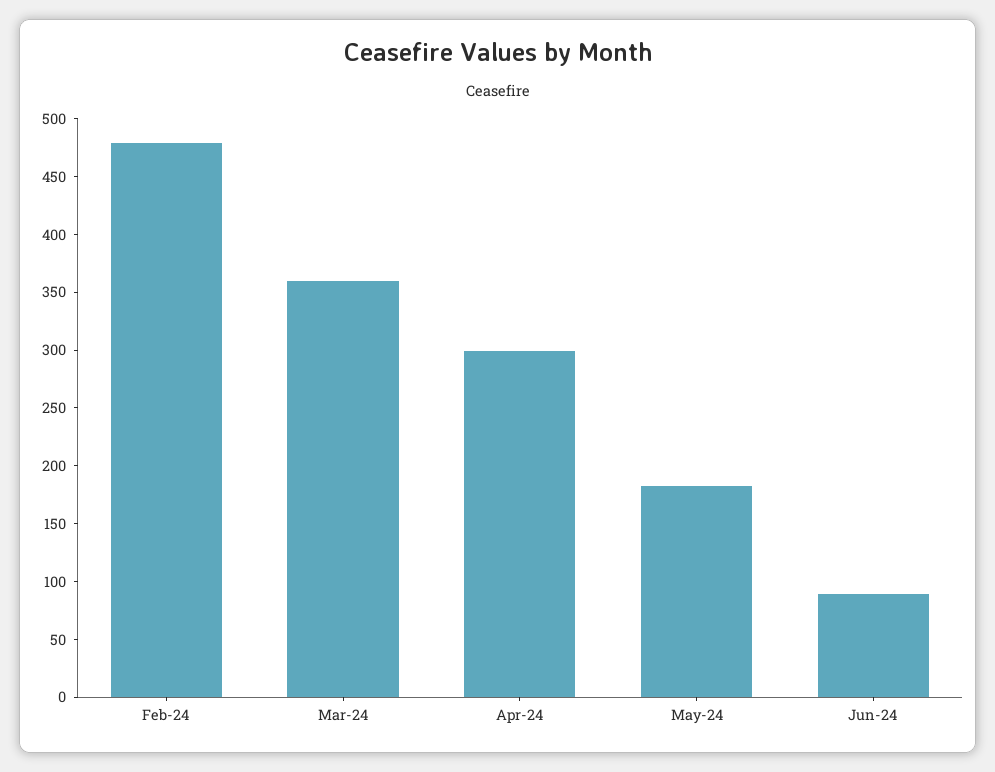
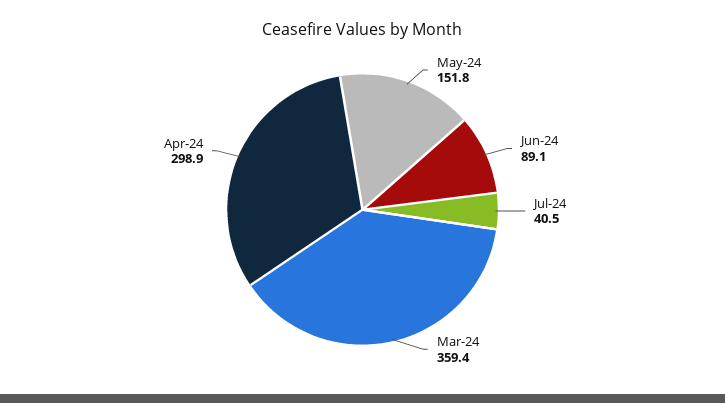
Feb-24: 480 -> none
May-24: 180 -> 151.8
Jul-24: none -> 40.5

